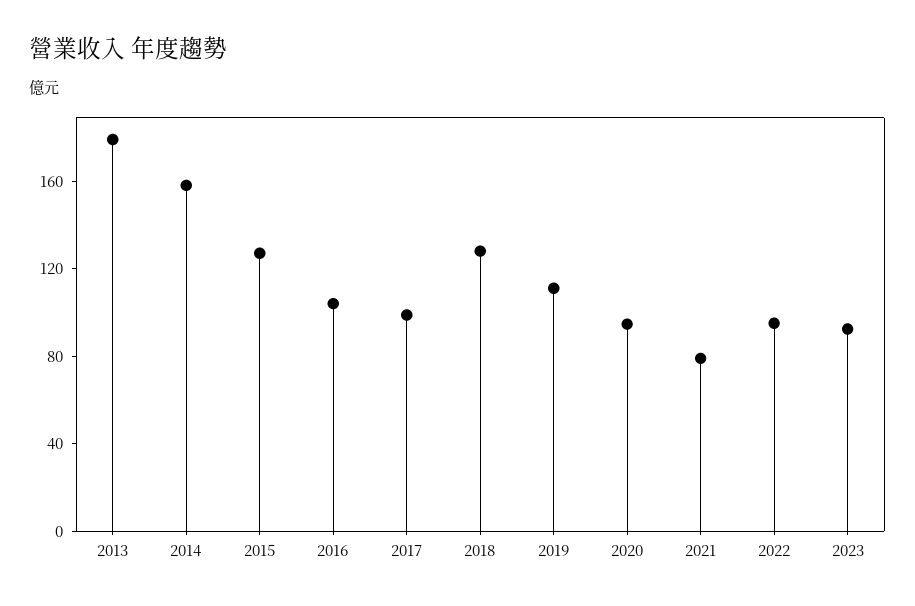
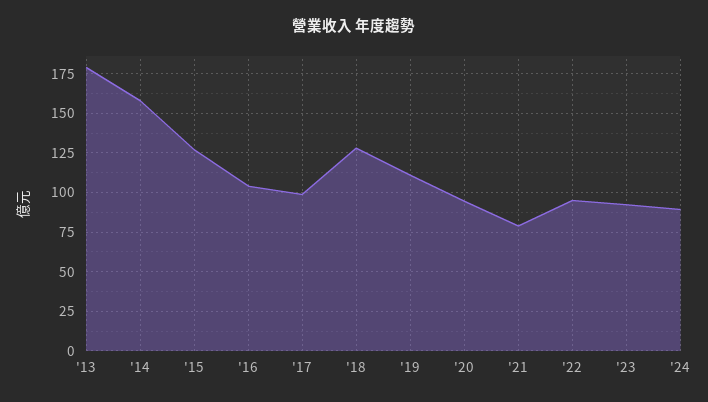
'24: none -> 90

